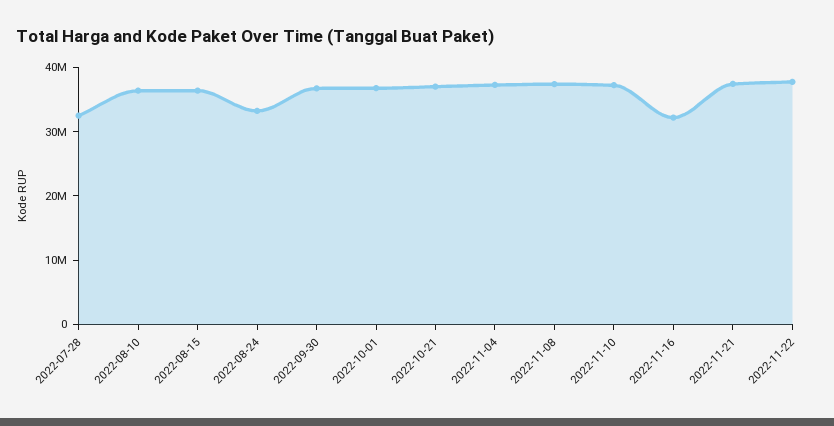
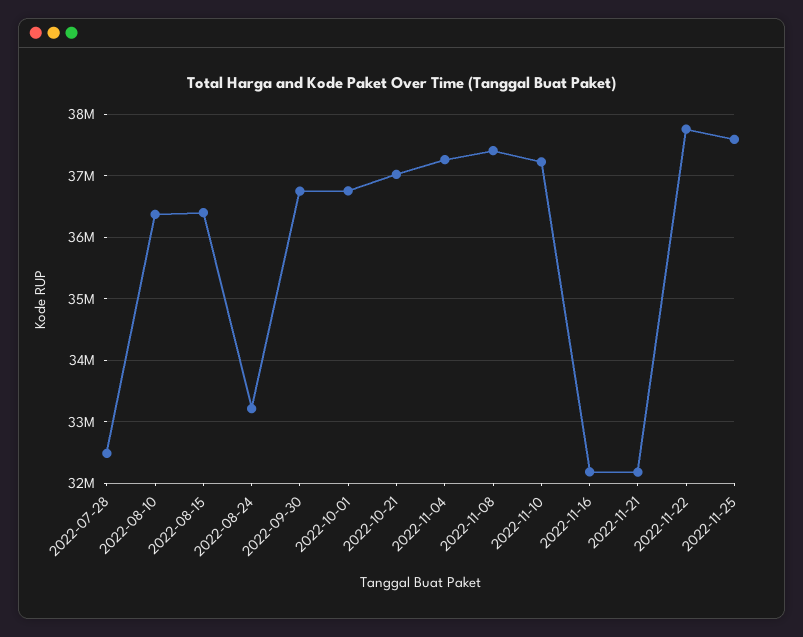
2022-11-21: 38000000 -> 32200000
2022-11-25: none -> 37600000

